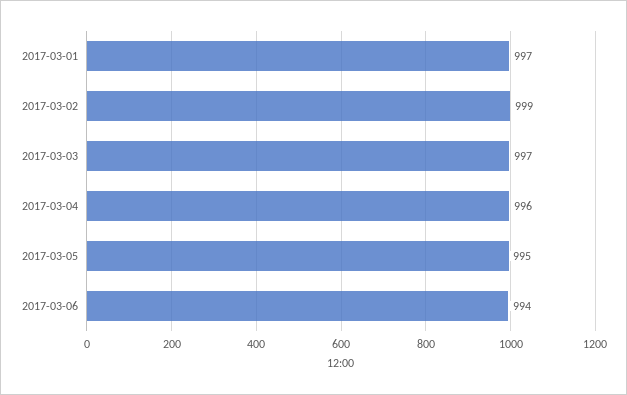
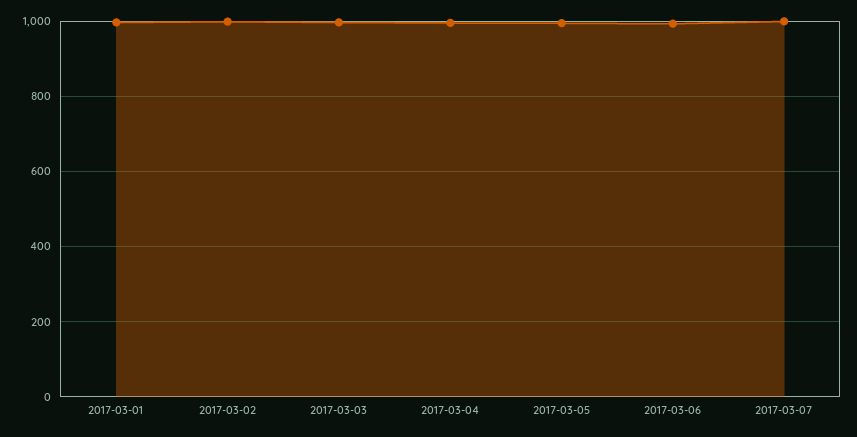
2017-03-07: none -> 1000

